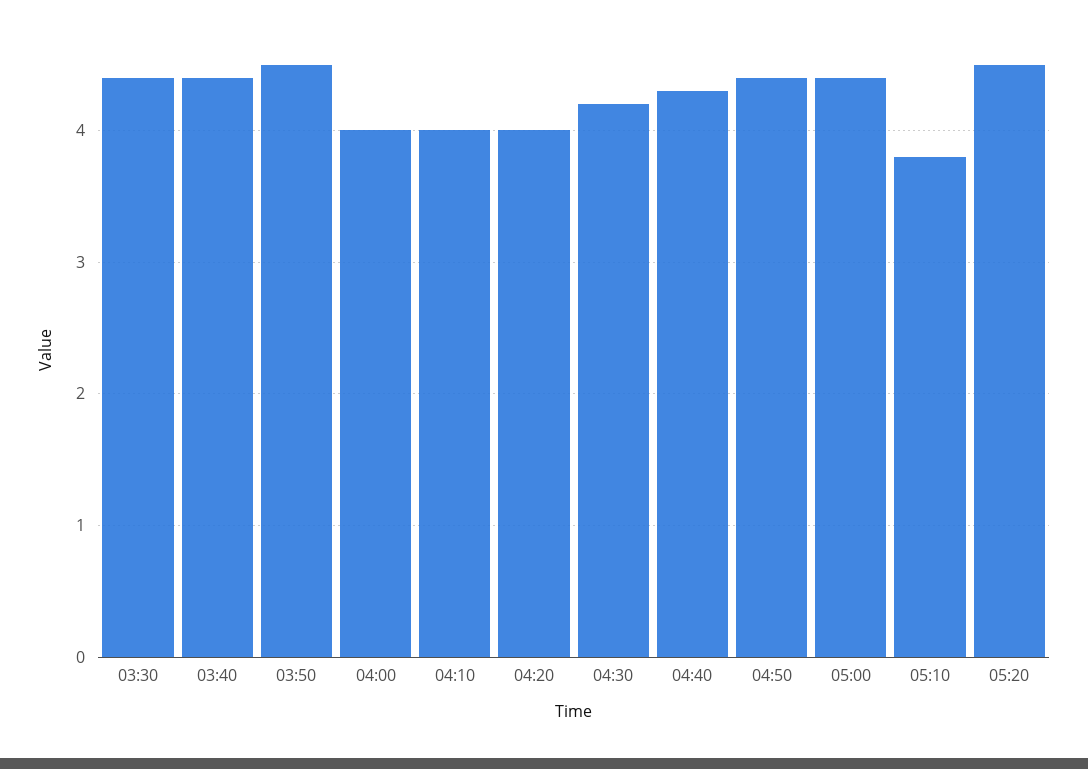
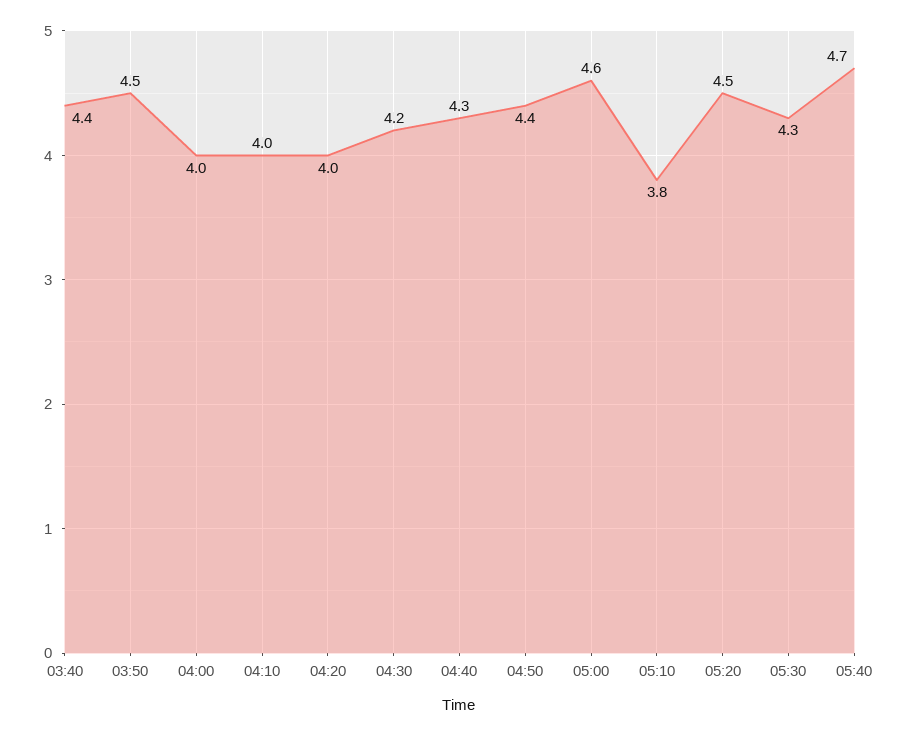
03:30: 4.4 -> none
05:00: 4.4 -> 4.6
05:30: none -> 4.3
05:40: none -> 4.7

